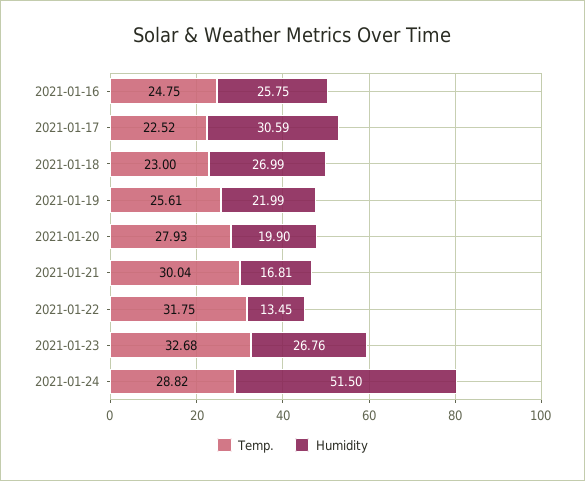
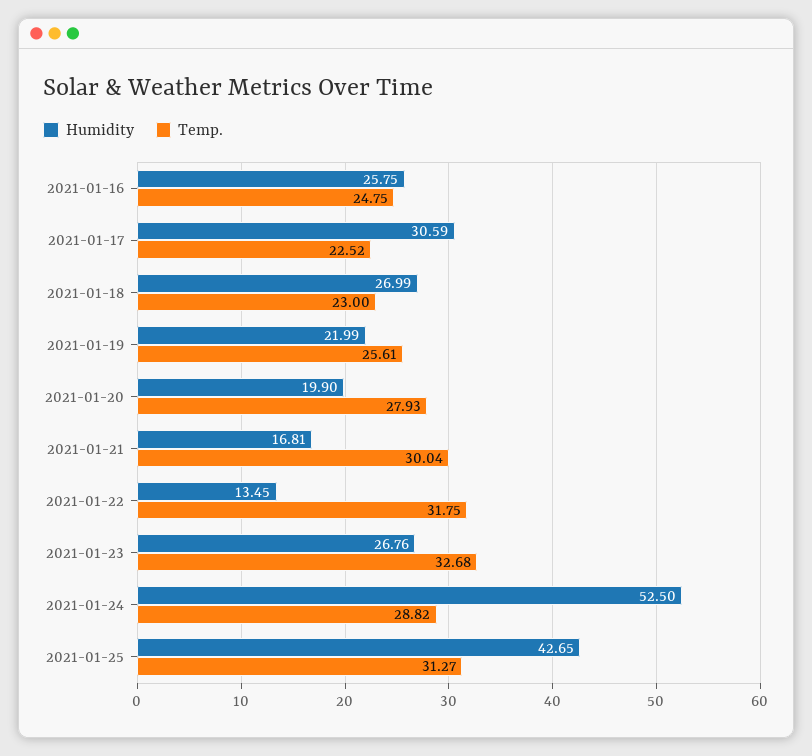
Humidity, 2021-01-24: 51.5 -> 52.5
Humidity, 2021-01-25: none -> 42.65
Temp., 2021-01-25: none -> 31.27

